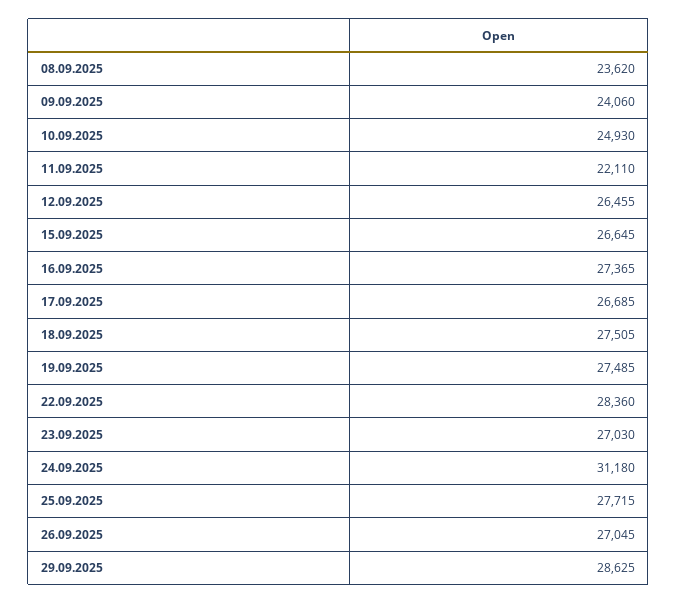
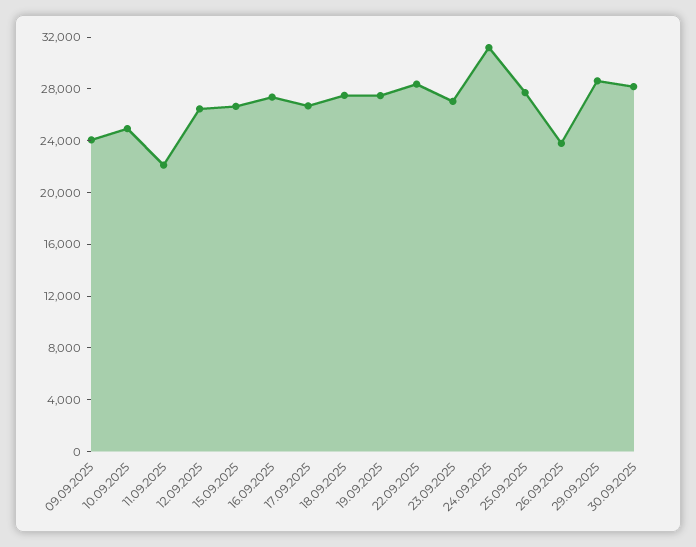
08.09.2025: 23620 -> none
26.09.2025: 27045 -> 24000
30.09.2025: none -> 28000

